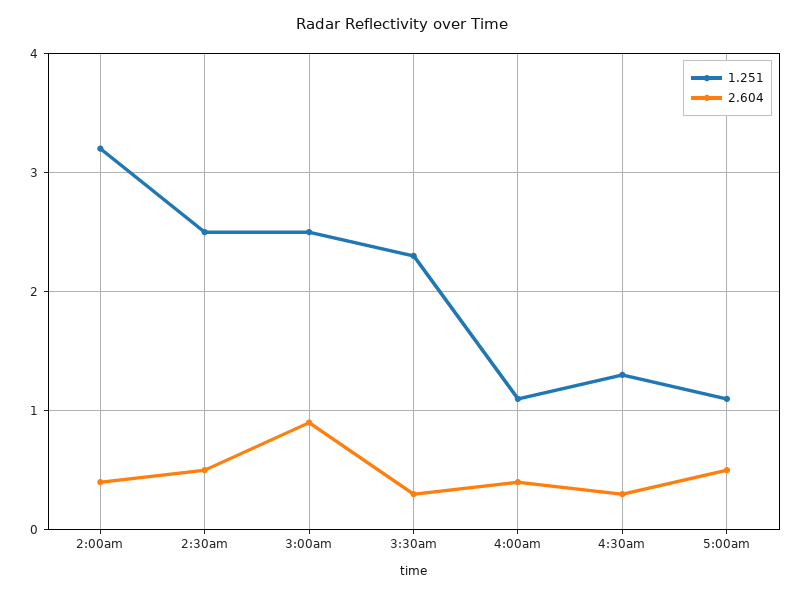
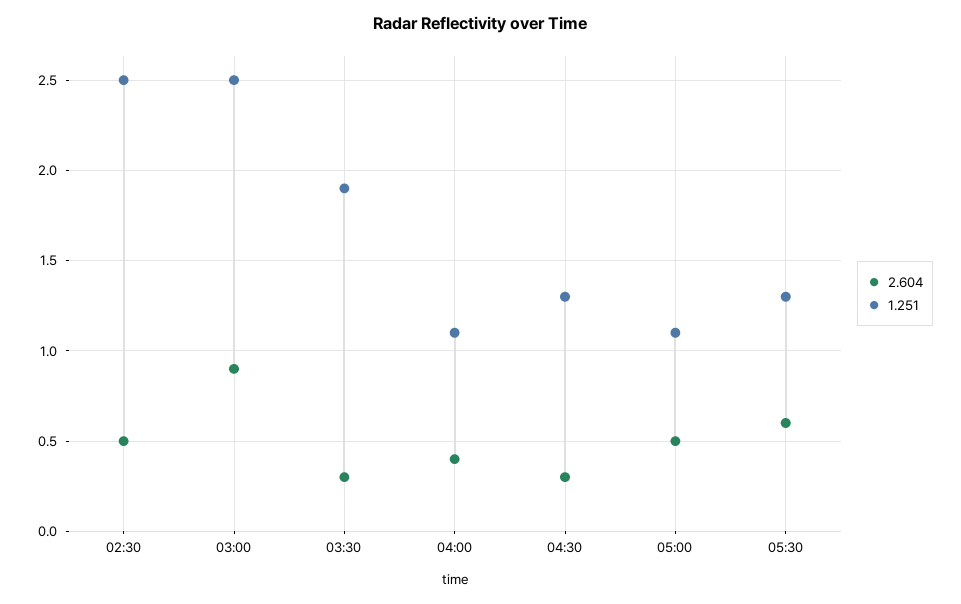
1.251, 2:00am: 3.2 -> none
2.604, 2:00am: 0.4 -> none
1.251, 3:30am: 2.3 -> 1.9
2.604, 05:30: none -> 0.6
1.251, 05:30: none -> 1.3

